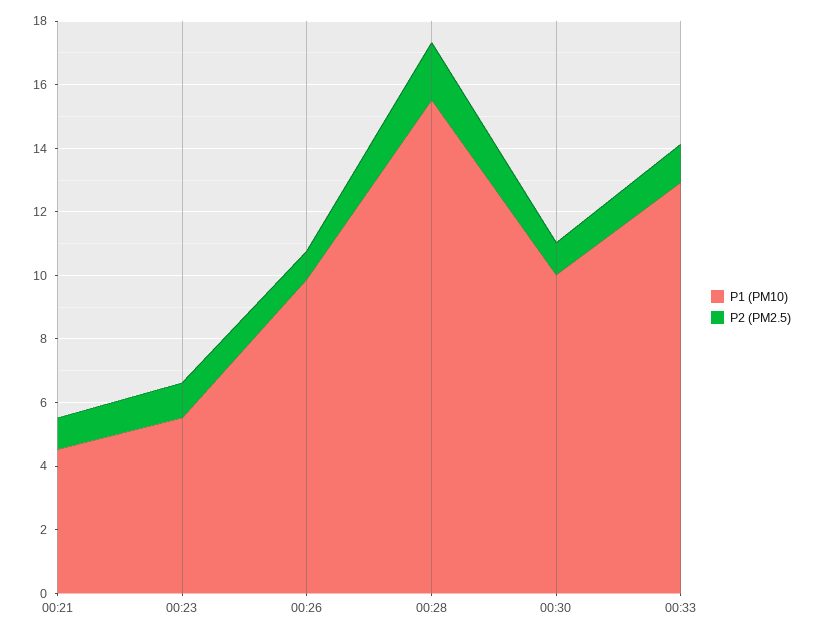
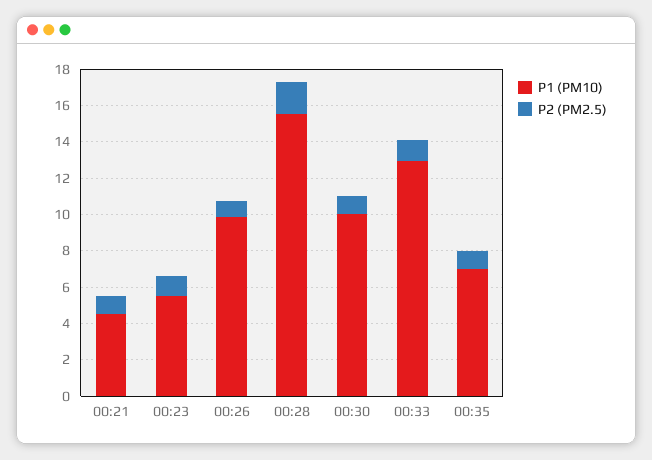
P1 (PM10), 00:35: none -> 7
P2 (PM2.5), 00:35: none -> 1

